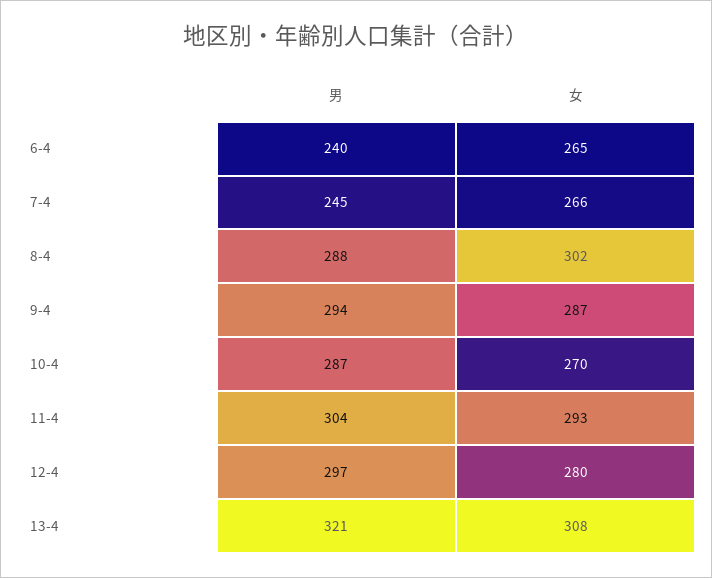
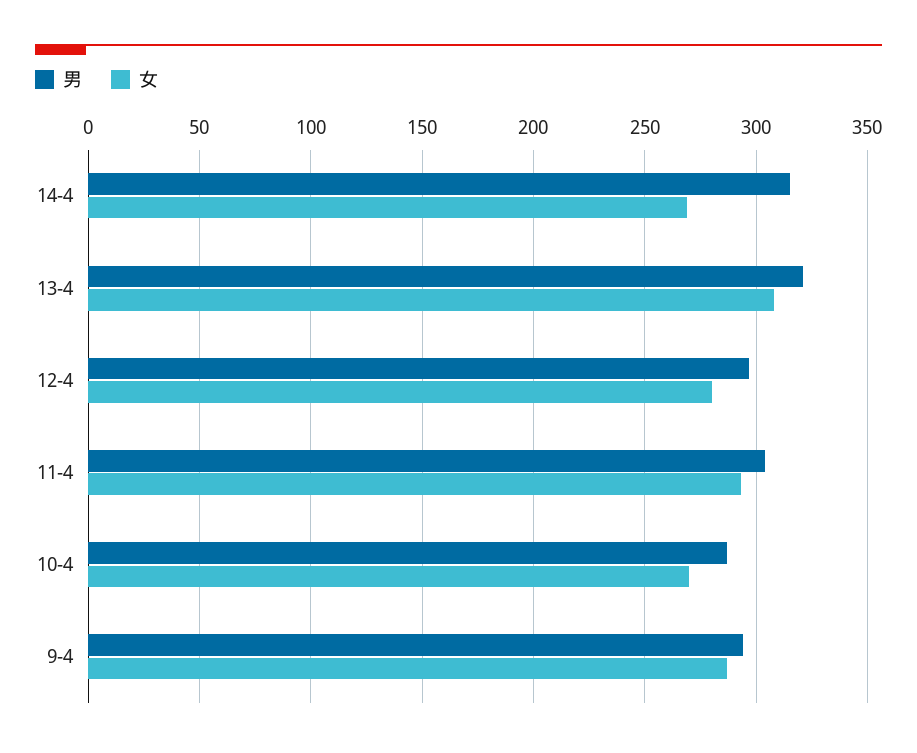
男, 6-4: 240 -> none
女, 6-4: 265 -> none
男, 7-4: 245 -> none
女, 7-4: 266 -> none
男, 8-4: 288 -> none
女, 8-4: 302 -> none
男, 14-4: none -> 315
女, 14-4: none -> 270

